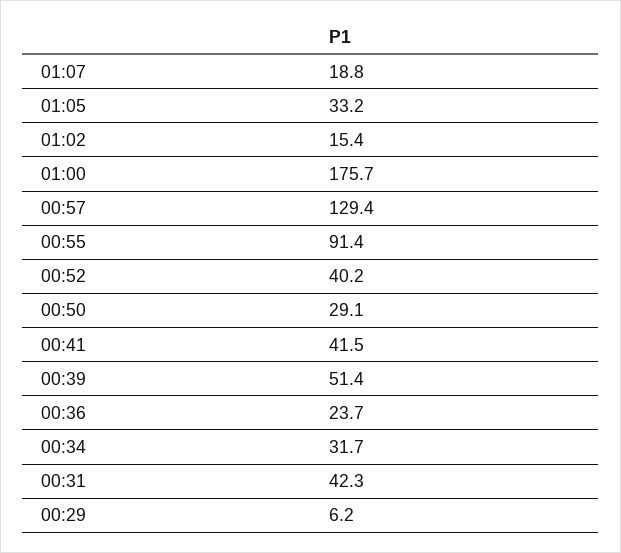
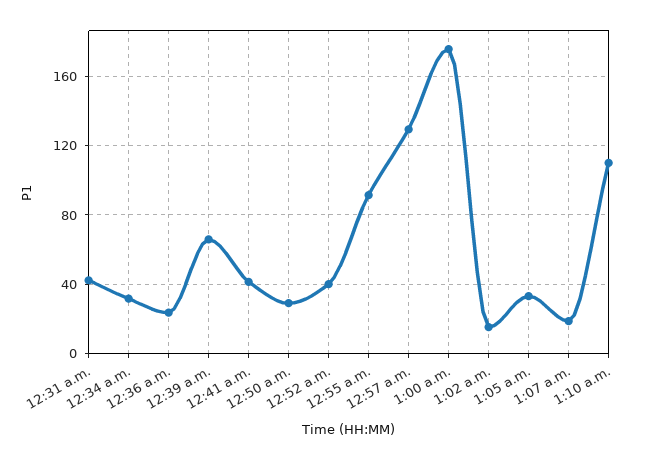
00:39: 51.4 -> 65
00:29: 6.2 -> none
1:10 a.m.: none -> 110

